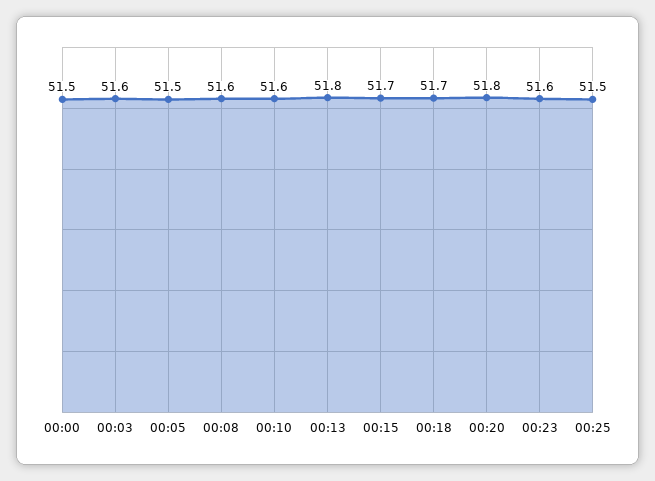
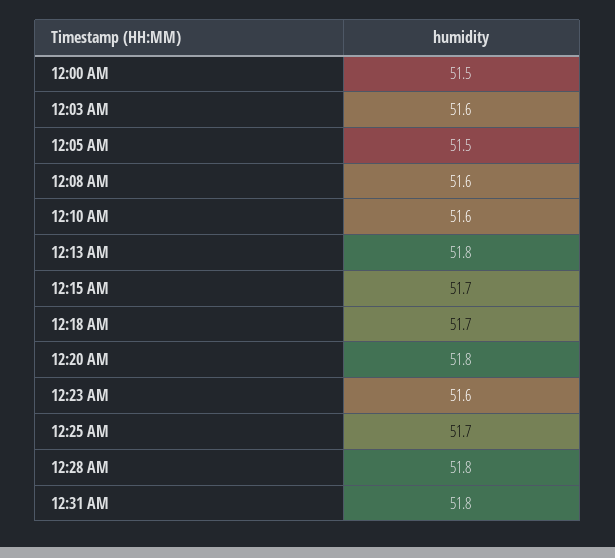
00:25: 51.5 -> 51.7
12:28 AM: none -> 51.8
12:31 AM: none -> 51.8

